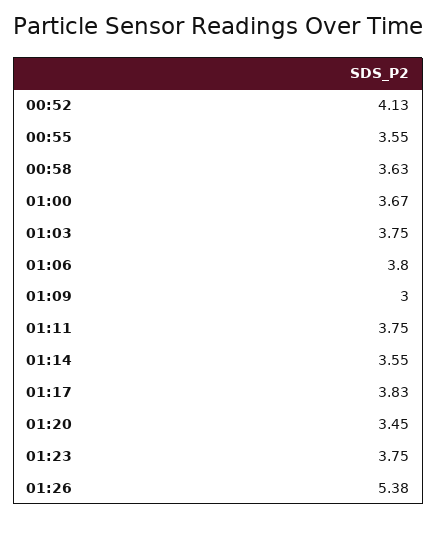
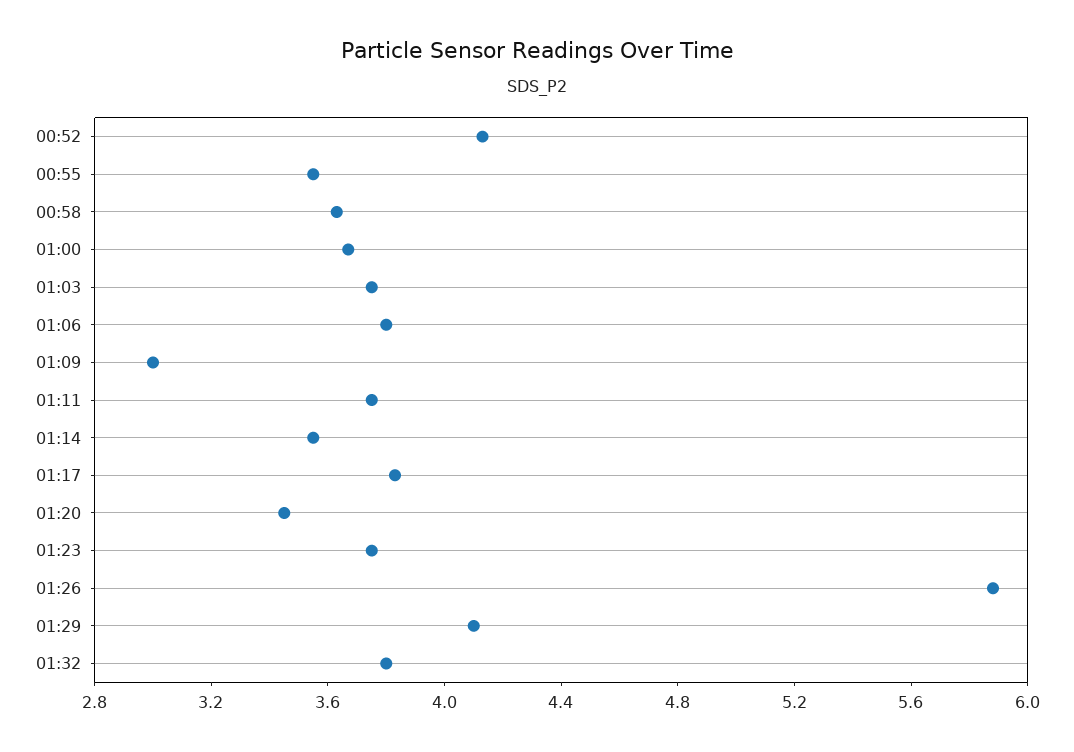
01:26: 5.38 -> 5.9
01:29: none -> 4.1
01:32: none -> 3.8

